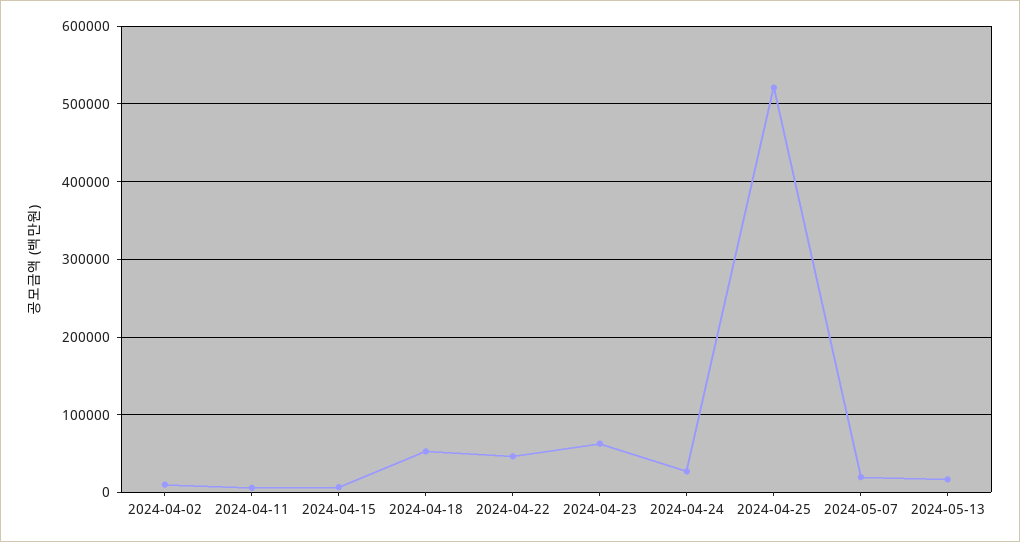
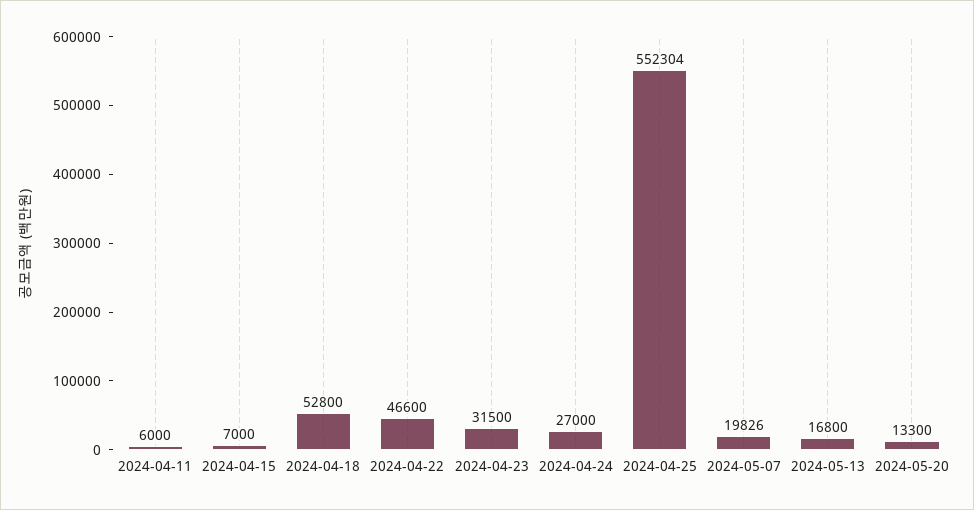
2024-04-02: 10000 -> none
2024-04-23: 60000 -> 31500
2024-04-25: 520000 -> 552304
2024-05-20: none -> 13300

